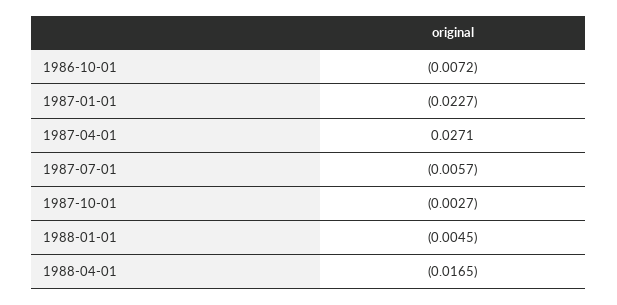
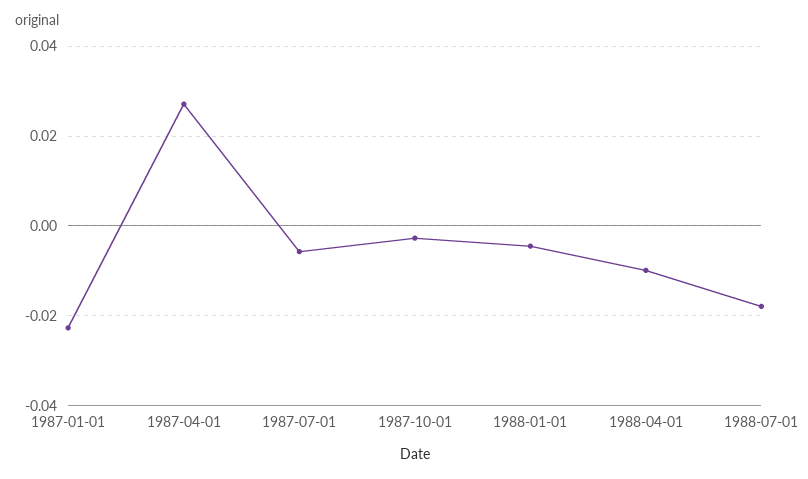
1986-10-01: -0.0072 -> none
1988-04-01: -0.0165 -> -0.01
1988-07-01: none -> -0.018

